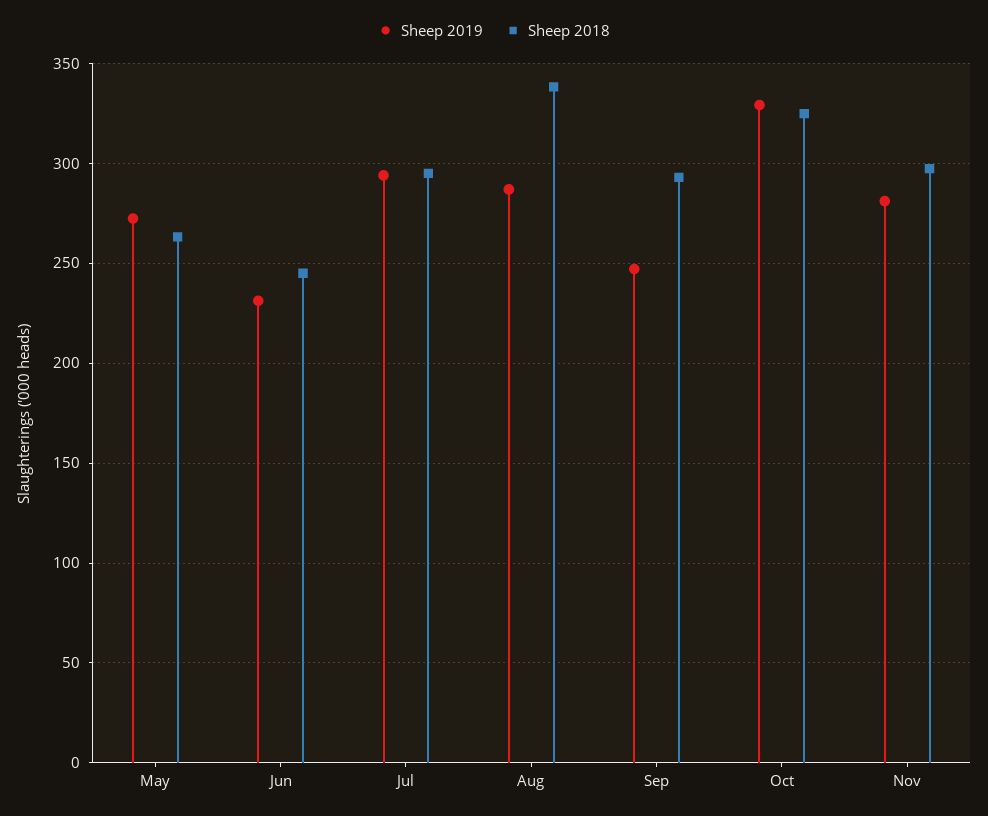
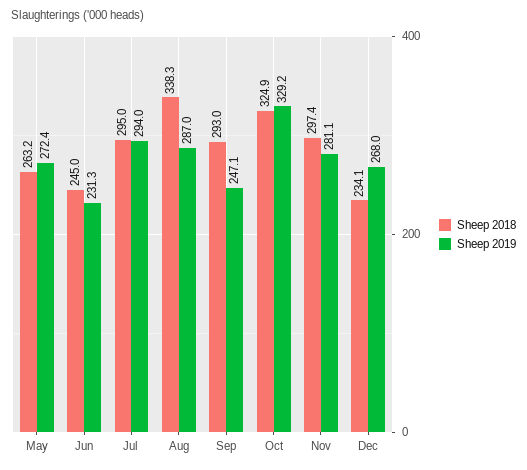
Sheep 2018, Dec: none -> 234.1
Sheep 2019, Dec: none -> 268

